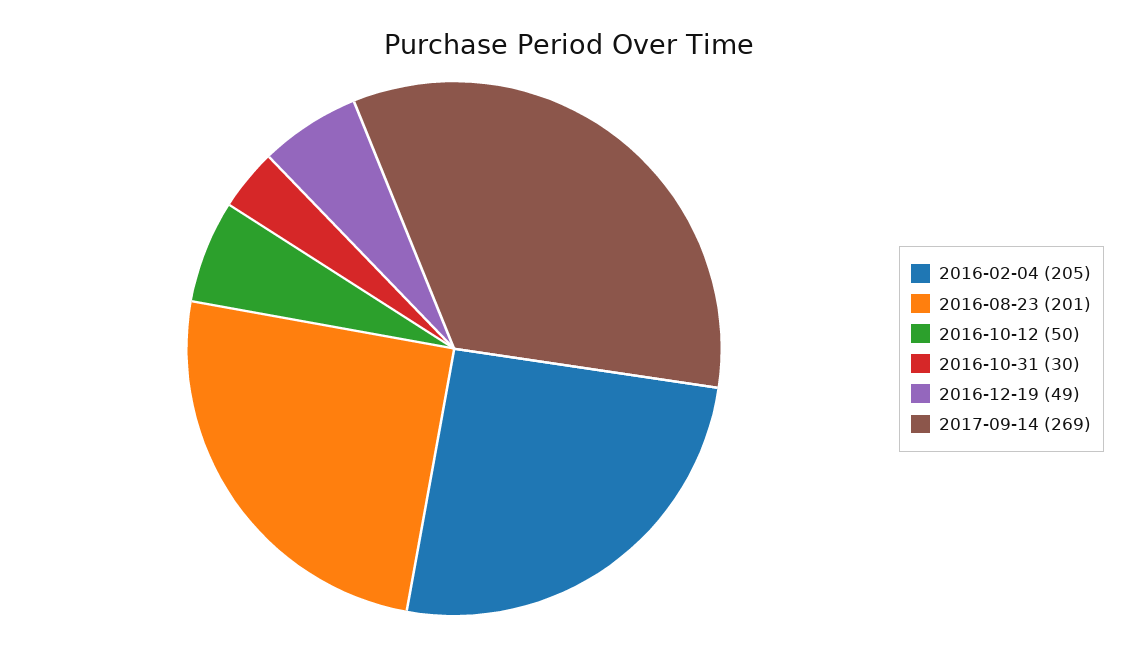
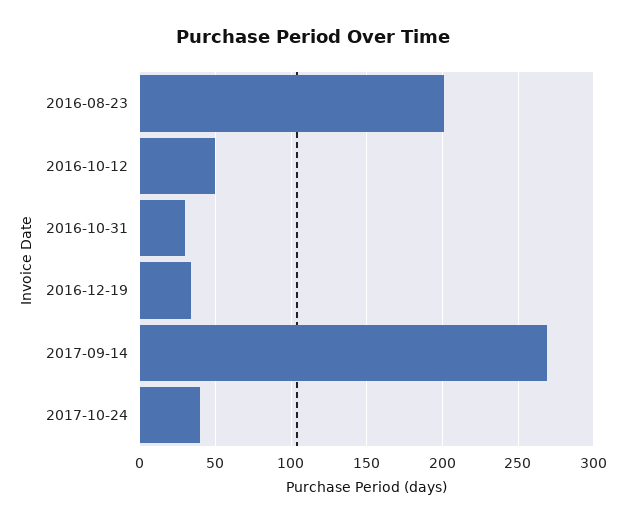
2016-02-04: 205 -> none
2016-12-19: 49 -> 35
2017-10-24: none -> 40

